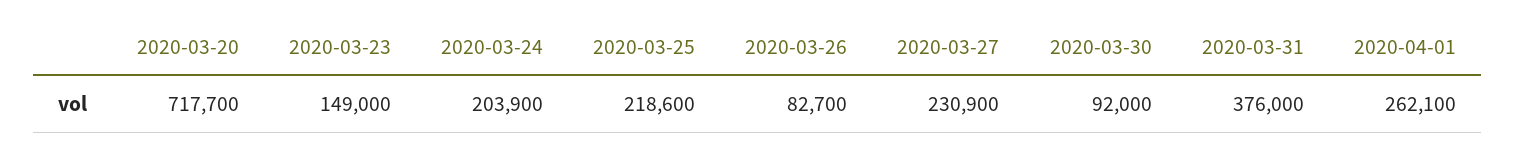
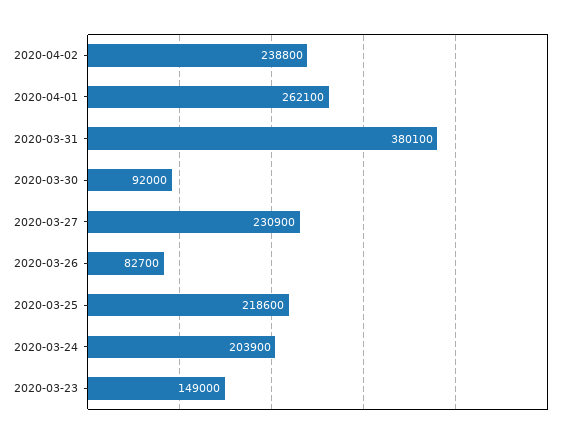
2020-03-20: 717700 -> none
2020-03-31: 376000 -> 380100
2020-04-02: none -> 238800

